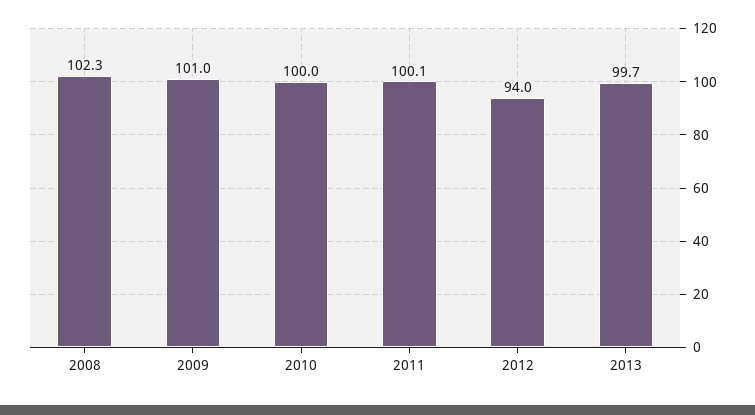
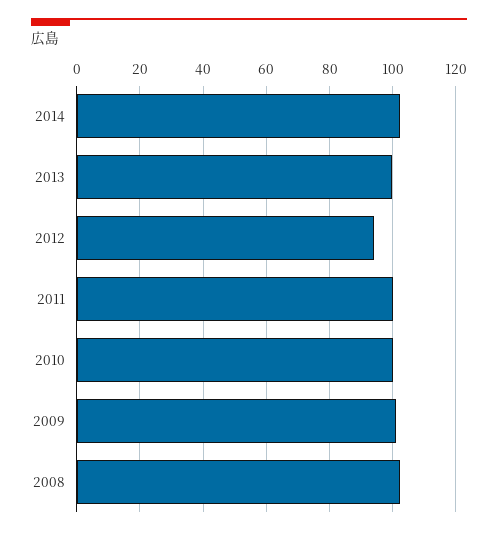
2014: none -> 102

